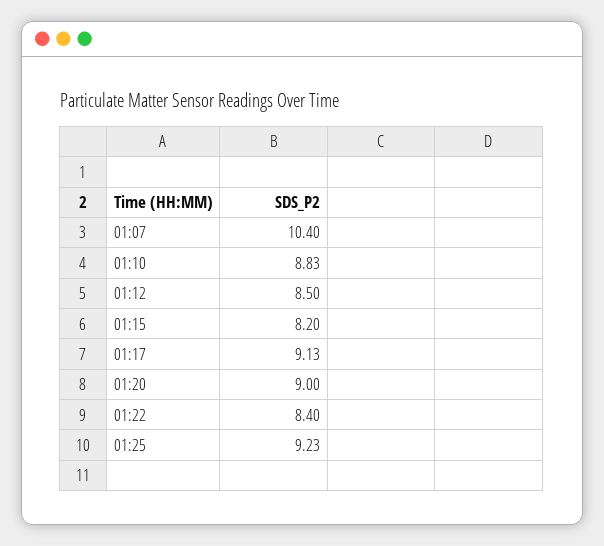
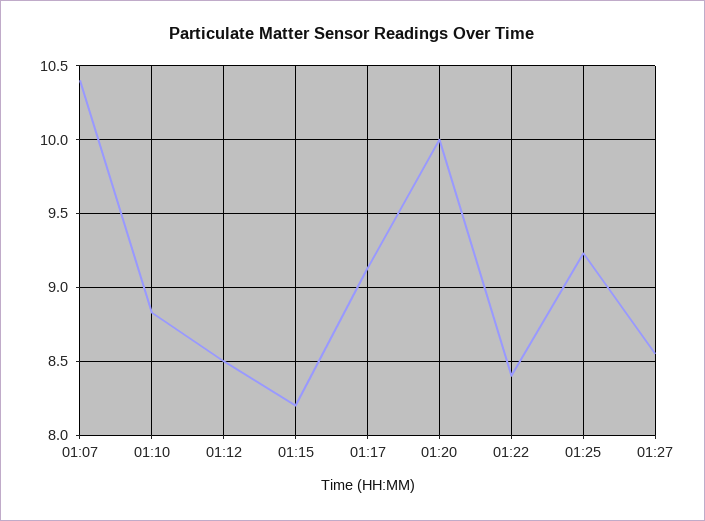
01:20: 9 -> 10
01:27: none -> 8.55

